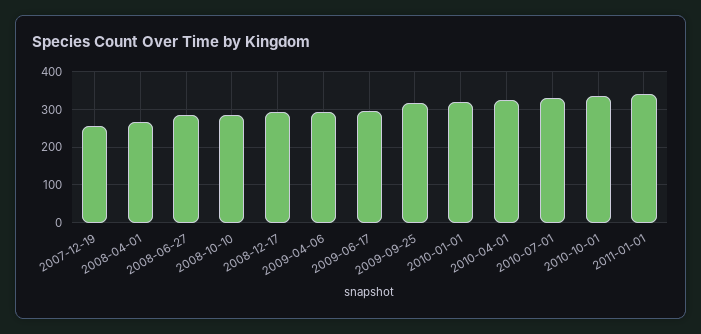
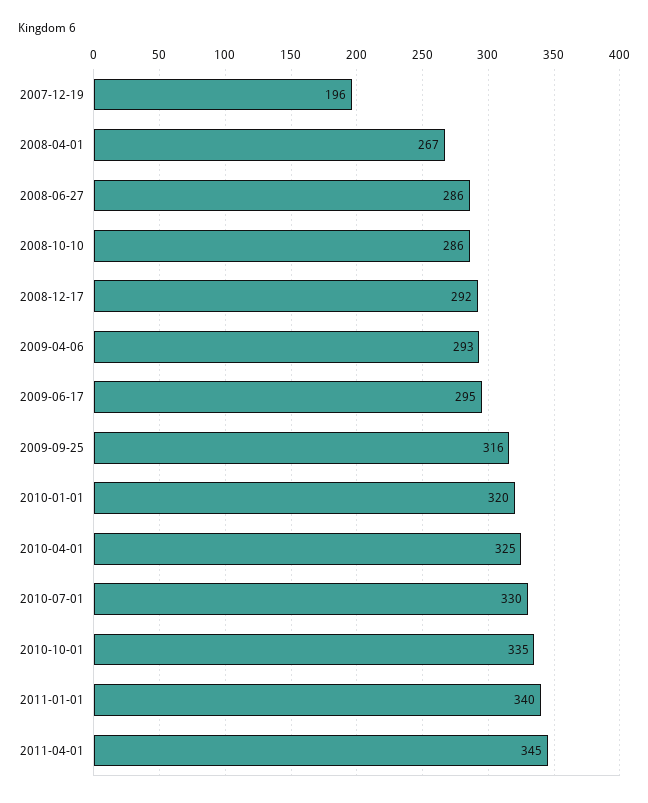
2007-12-19: 260 -> 196
2011-04-01: none -> 345

